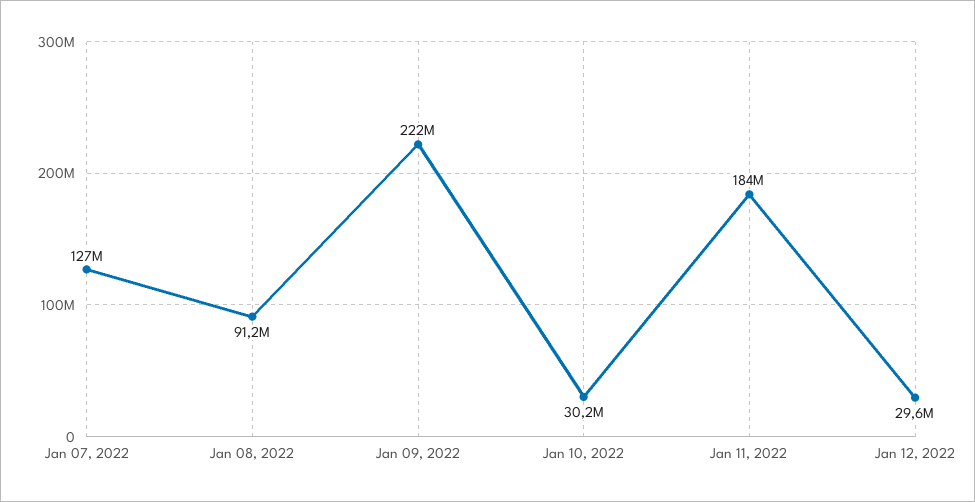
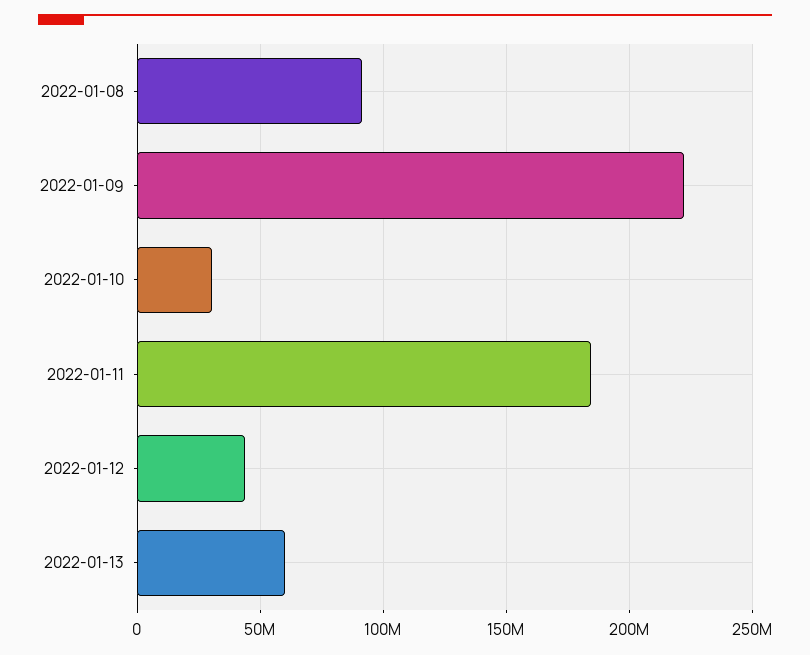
Jan 07, 2022: 127000000 -> none
Jan 12, 2022: 29600000 -> 45000000
2022-01-13: none -> 60000000

